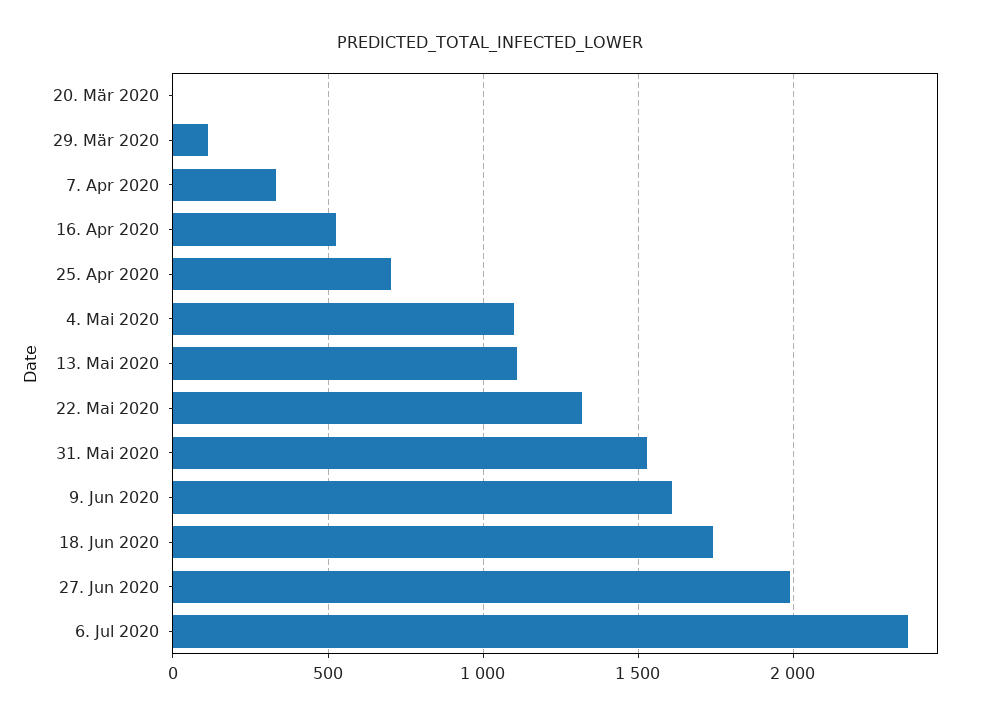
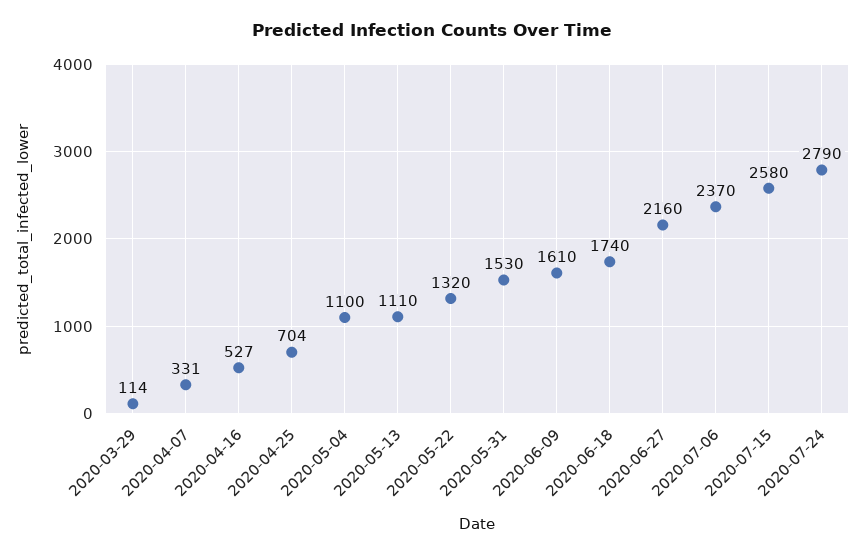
20. Mär 2020: 0 -> none
27. Jun 2020: 2000 -> 2160
2020-07-15: none -> 2580
2020-07-24: none -> 2790

